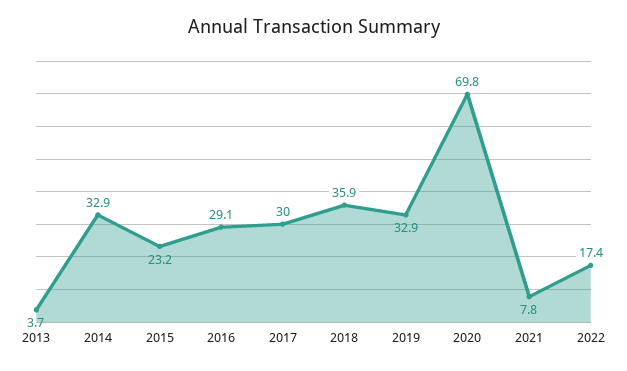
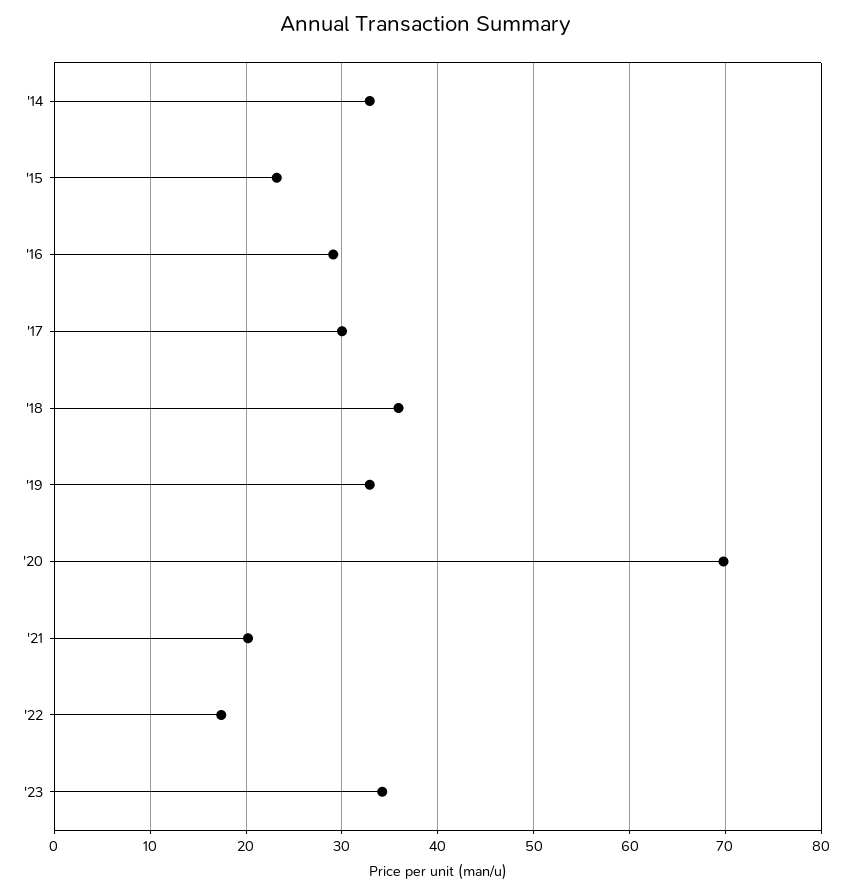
2013: 3.7 -> none
2021: 7.8 -> 20
'23: none -> 34

